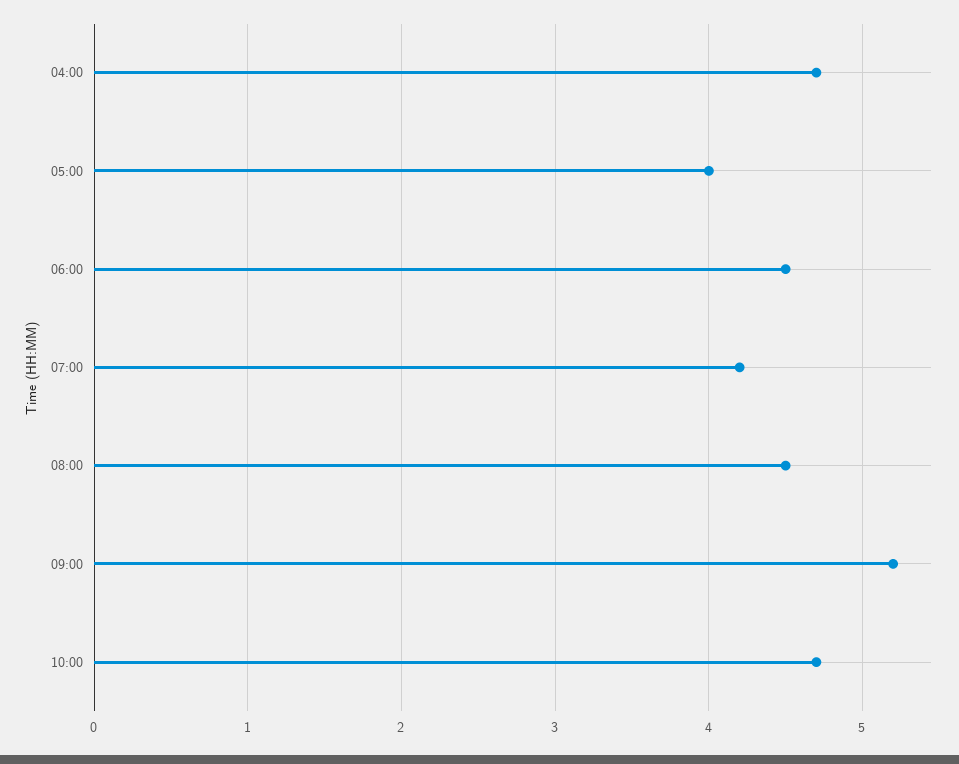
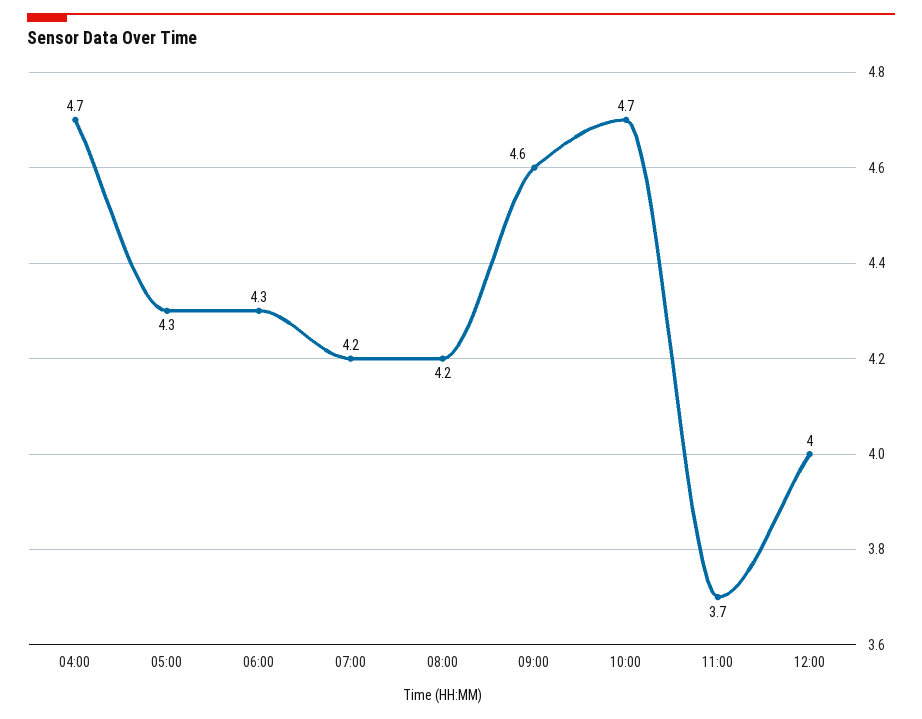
05:00: 4 -> 4.3
06:00: 4.5 -> 4.3
08:00: 4.5 -> 4.2
09:00: 5.2 -> 4.6
11:00: none -> 3.7
12:00: none -> 4

